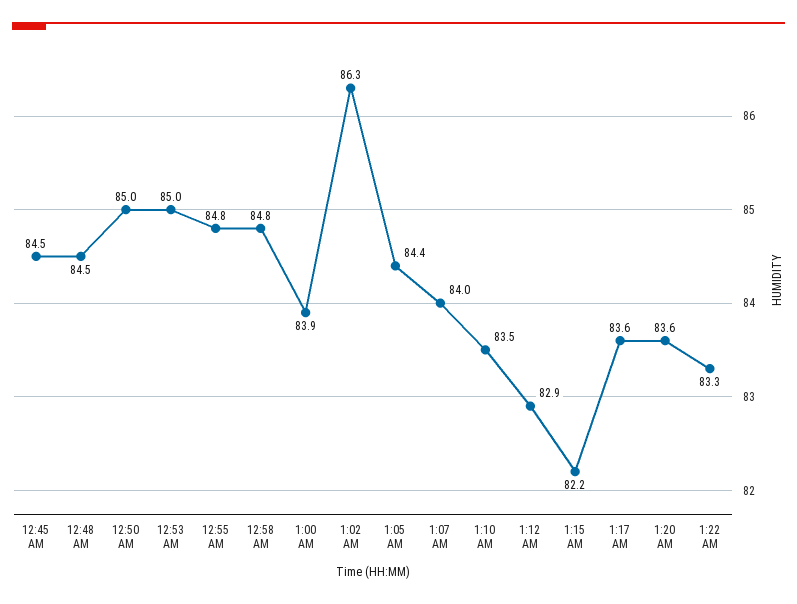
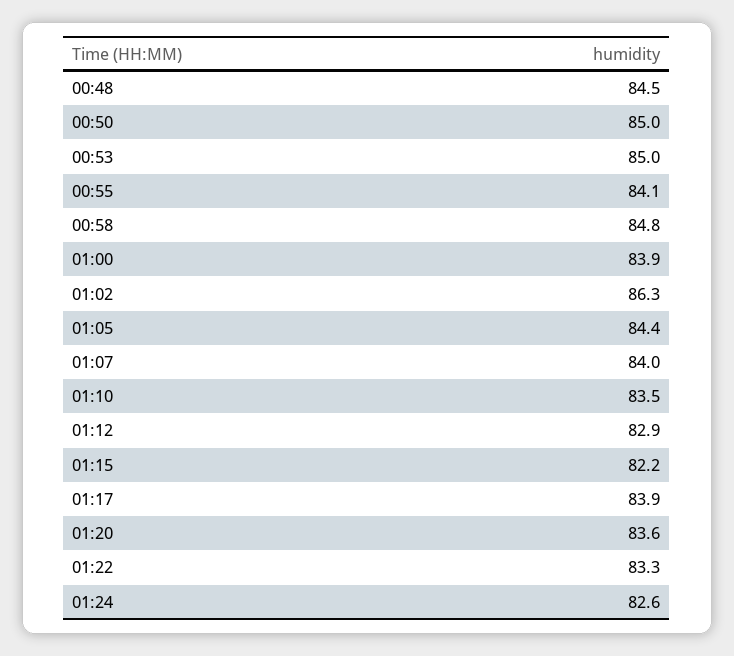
12:45 AM: 84.5 -> none
12:55 AM: 84.8 -> 84.1
1:17 AM: 83.6 -> 83.9
01:24: none -> 82.6

